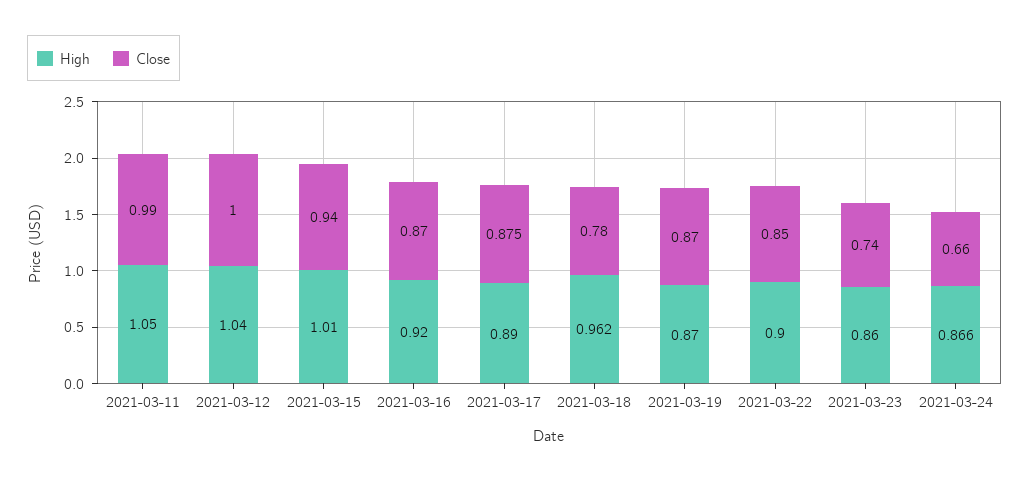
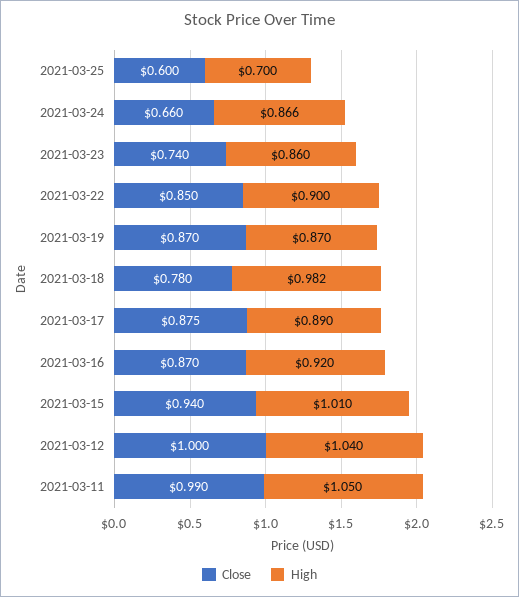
High, 2021-03-18: 0.962 -> 0.982
Close, 2021-03-25: none -> 0.6
High, 2021-03-25: none -> 0.7

